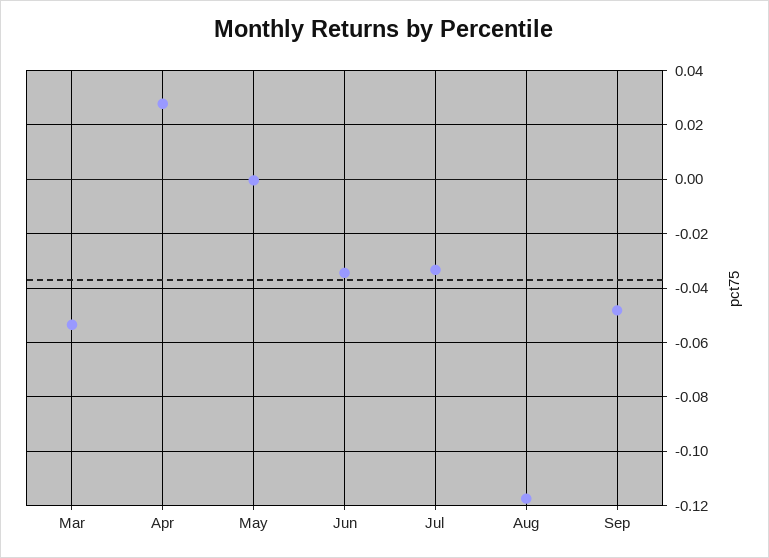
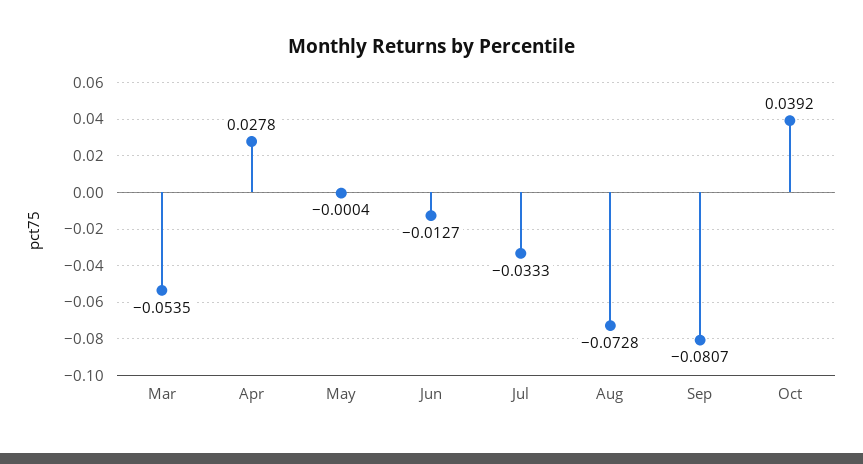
Jun: -0.035 -> -0.0127
Aug: -0.1175 -> -0.0728
Sep: -0.0475 -> -0.0807
Oct: none -> 0.0392

